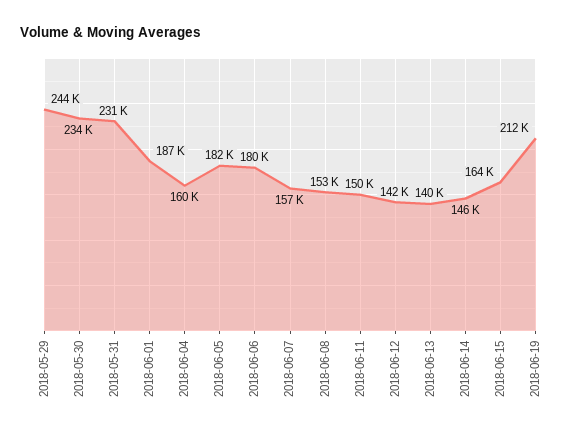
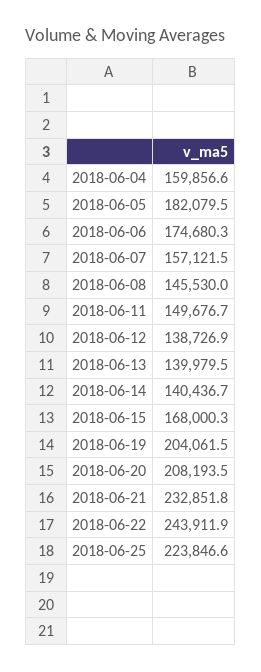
2018-05-29: 244000 -> none
2018-05-30: 234000 -> none
2018-05-31: 231000 -> none
2018-06-01: 187000 -> none
2018-06-06: 180000 -> 174680.3
2018-06-08: 153000 -> 145530
2018-06-12: 142000 -> 138726.9
2018-06-14: 146000 -> 140436.7
2018-06-15: 164000 -> 168000.3
2018-06-19: 212000 -> 204061.5
2018-06-20: none -> 208193.5
2018-06-21: none -> 232851.8
2018-06-22: none -> 243911.9
2018-06-25: none -> 223846.6

